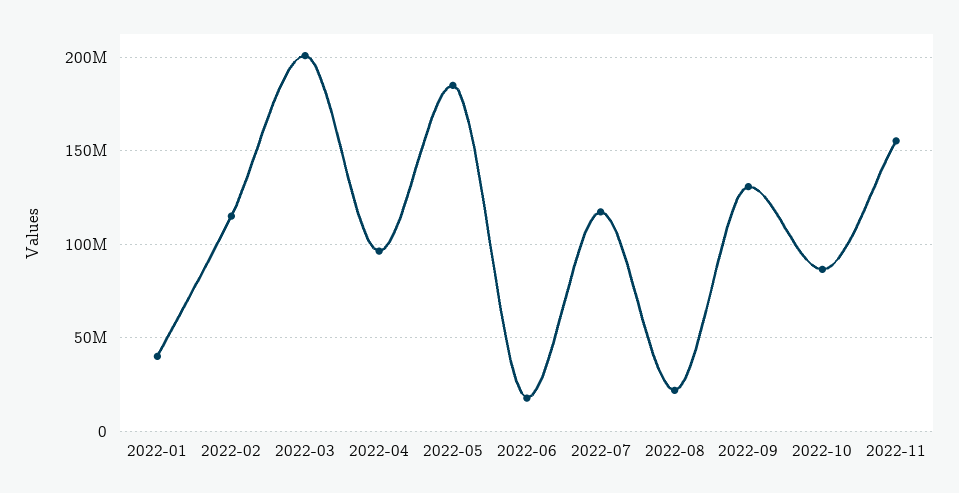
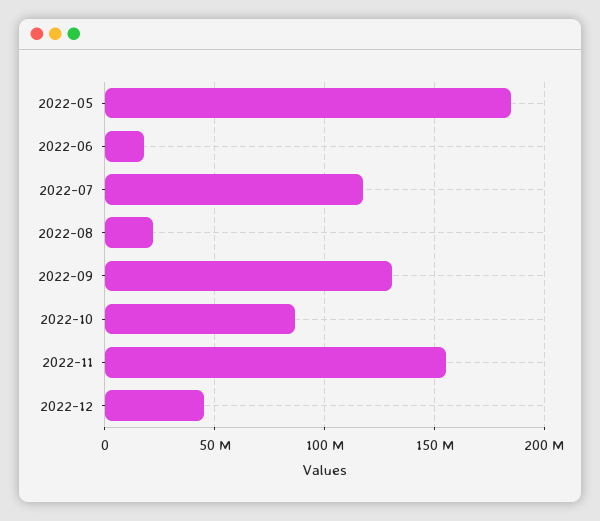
2022-01: 40000000 -> none
2022-02: 115000000 -> none
2022-03: 200000000 -> none
2022-04: 95000000 -> none
2022-12: none -> 45000000

